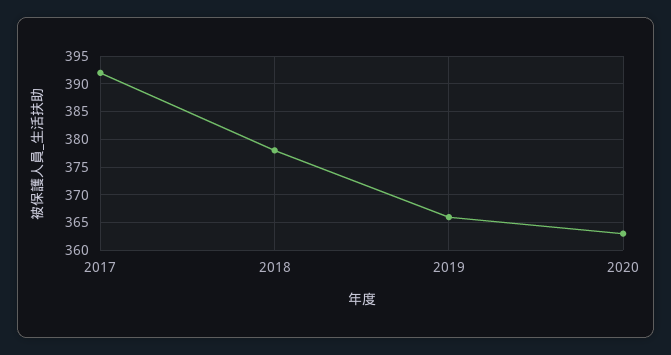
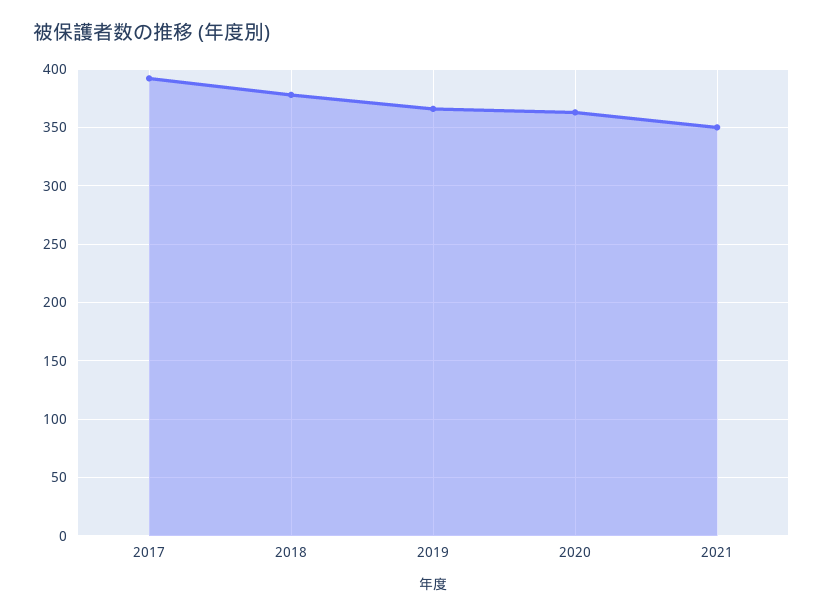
2021: none -> 350

